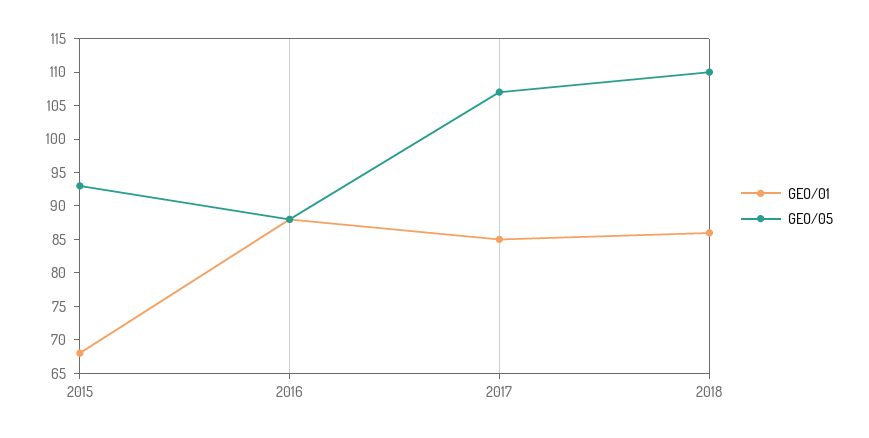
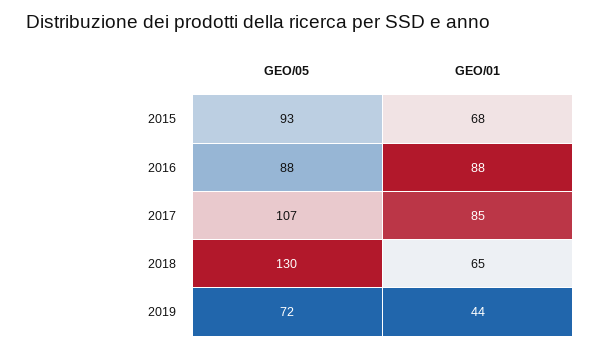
GEO/01, 2018: 85 -> 65
GEO/05, 2018: 110 -> 130
GEO/05, 2019: none -> 72
GEO/01, 2019: none -> 44

